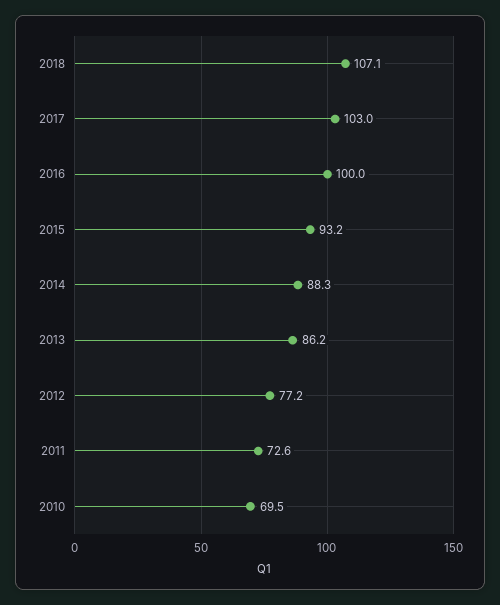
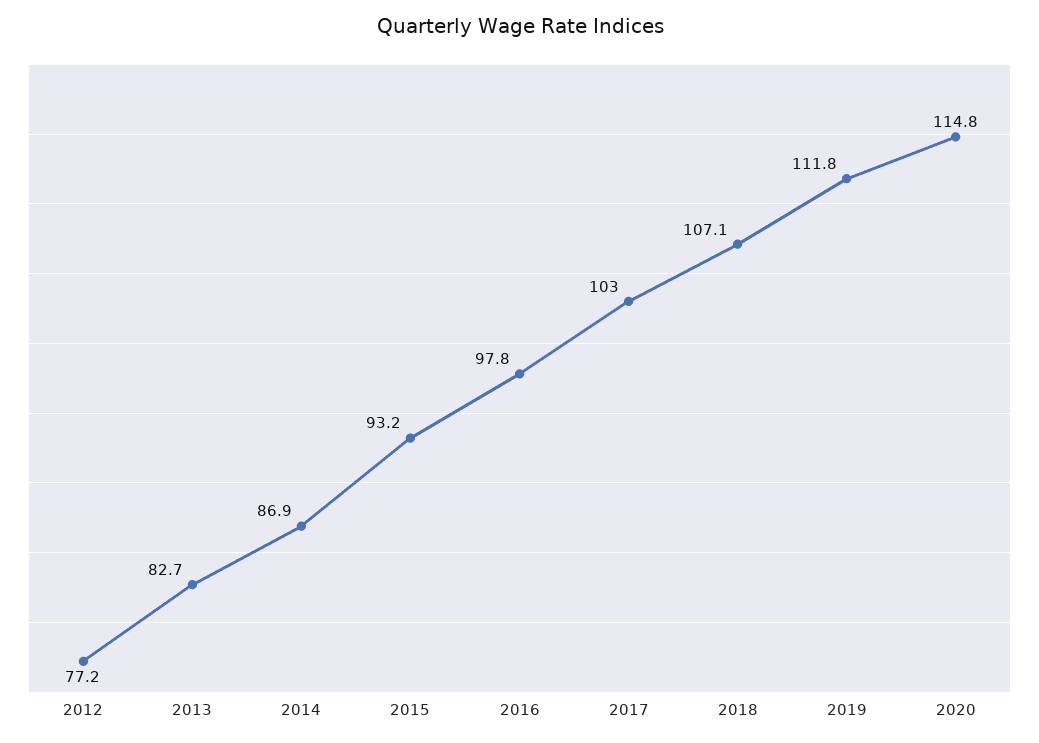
2016: 100 -> 97.8
2014: 88.3 -> 86.9
2013: 86.2 -> 82.7
2011: 72.6 -> none
2010: 69.5 -> none
2019: none -> 111.8
2020: none -> 114.8

